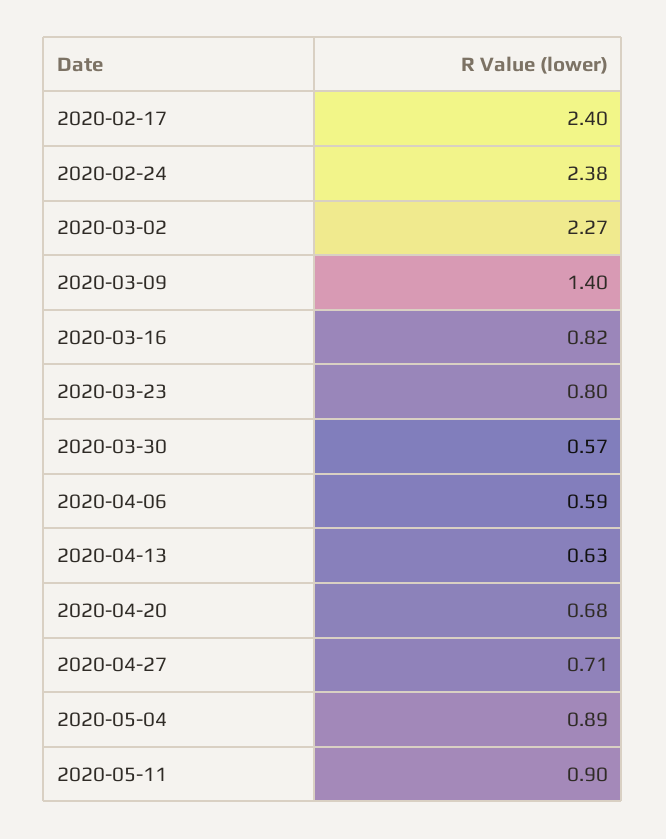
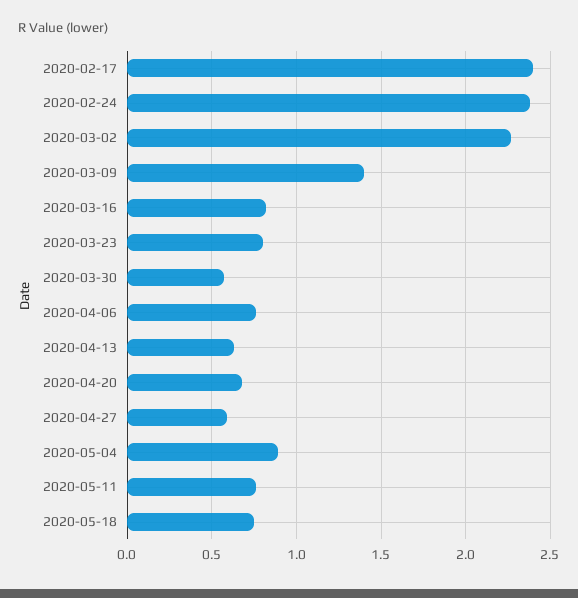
2020-04-06: 0.59 -> 0.75
2020-04-27: 0.71 -> 0.6
2020-05-11: 0.9 -> 0.75
2020-05-18: none -> 0.75

